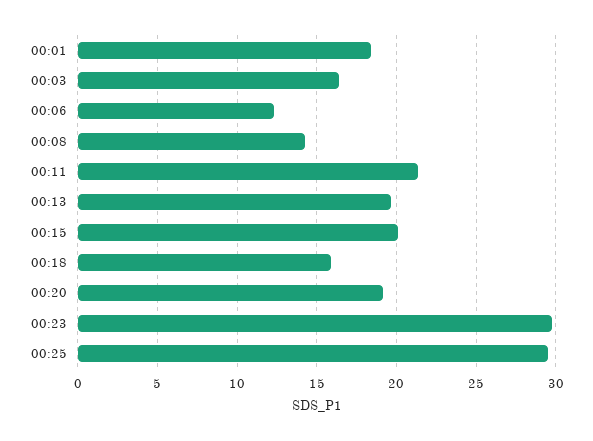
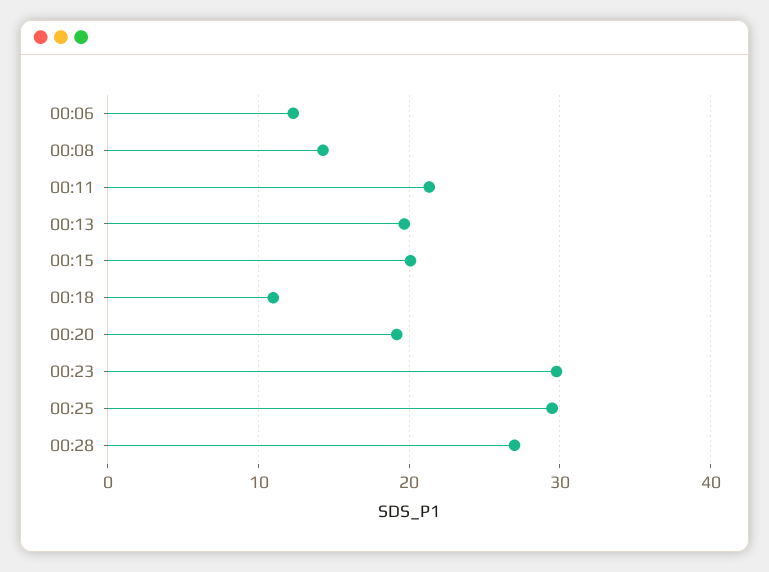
00:01: 18.5 -> none
00:03: 16.5 -> none
00:18: 16 -> 11
00:28: none -> 27

